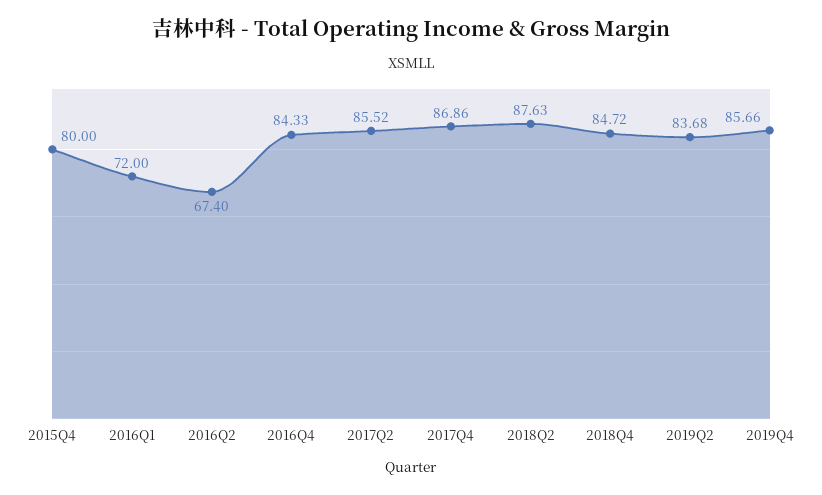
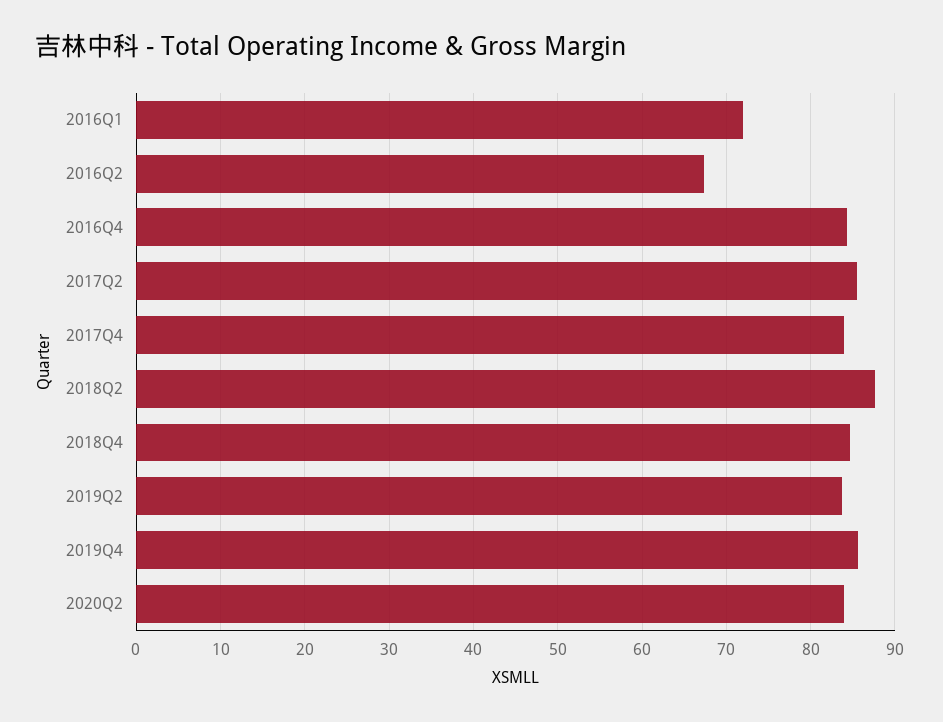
2015Q4: 80 -> none
2017Q4: 86.86 -> 84
2020Q2: none -> 84

